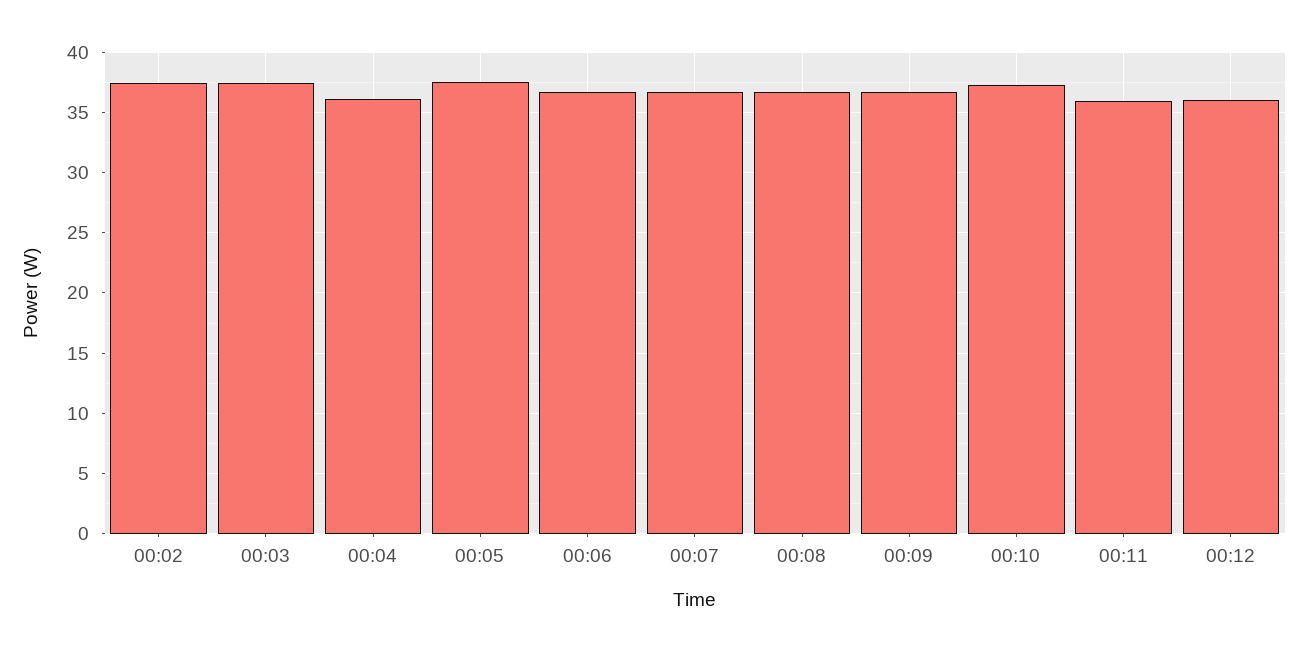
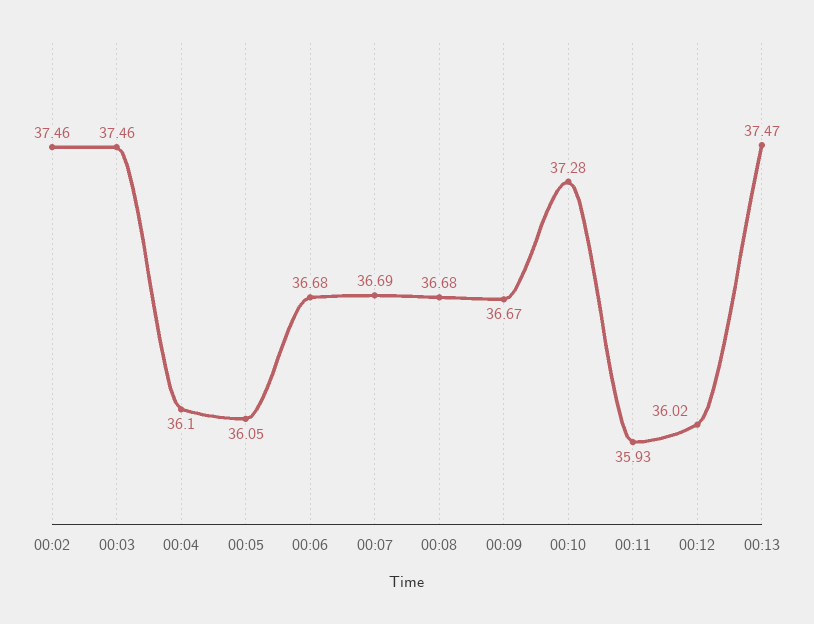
00:05: 37.5 -> 36.05
00:13: none -> 37.47

